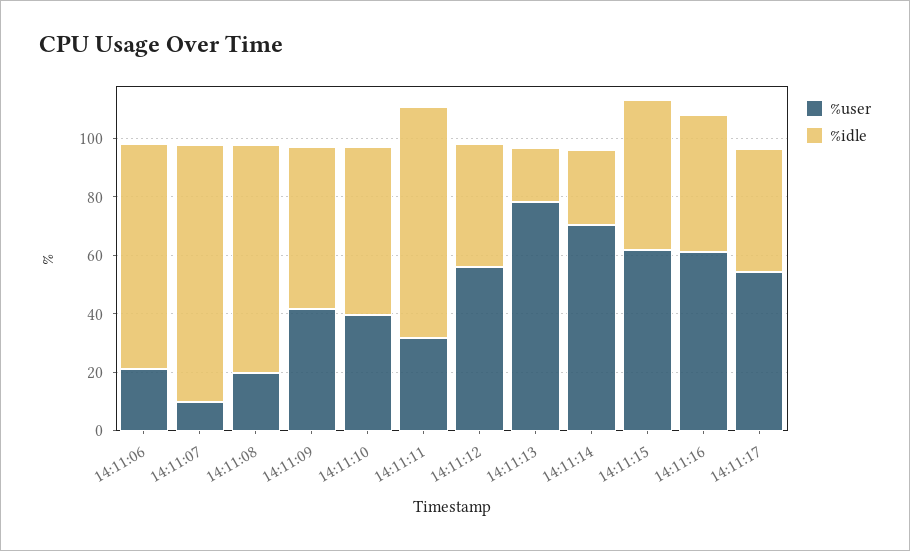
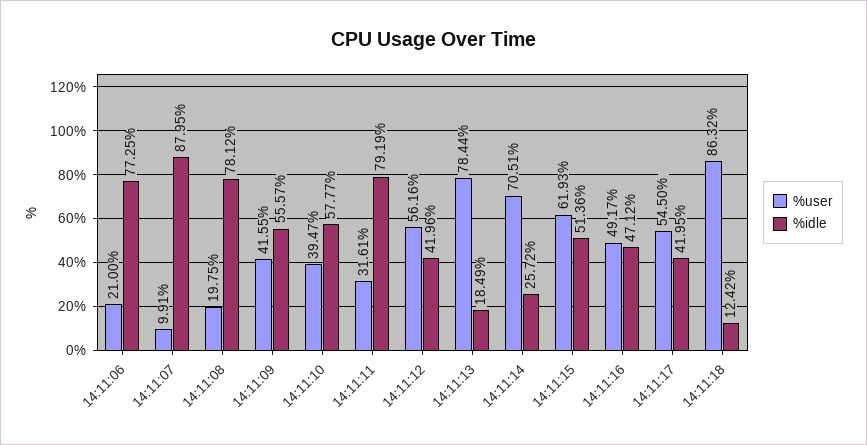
%user, 14:11:16: 60 -> 49.17
%user, 14:11:18: none -> 86.32
%idle, 14:11:18: none -> 12.42

